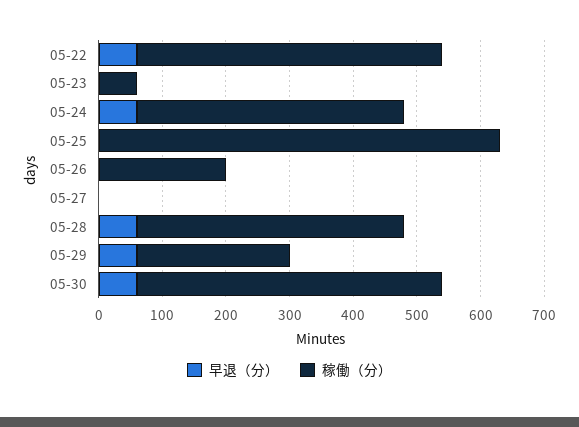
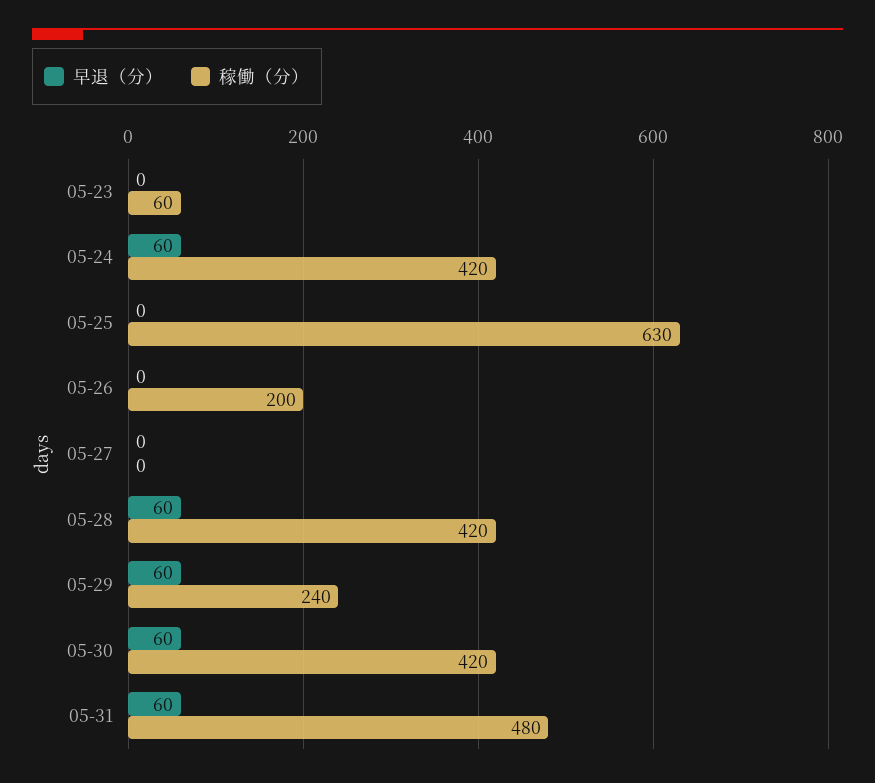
早退（分）, 05-22: 60 -> none
稼働（分）, 05-22: 480 -> none
稼働（分）, 05-30: 480 -> 420
早退（分）, 05-31: none -> 60
稼働（分）, 05-31: none -> 480

